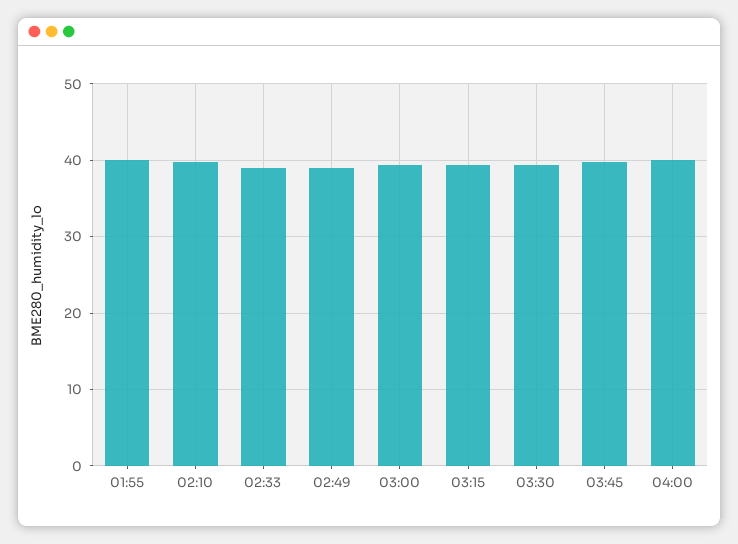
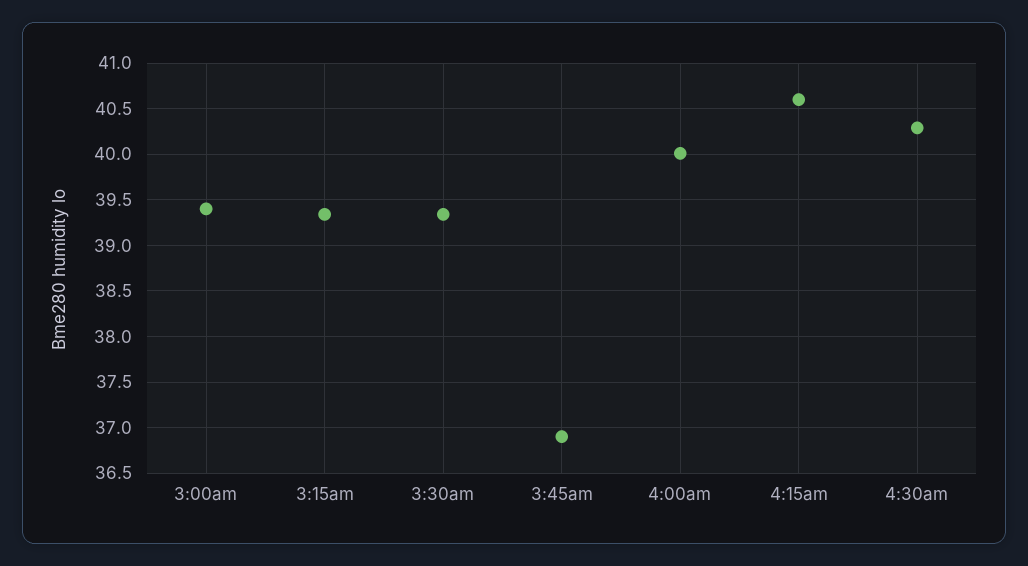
01:55: 40 -> none
02:10: 40 -> none
02:33: 39 -> none
02:49: 39 -> none
03:45: 40 -> 36.9
4:15am: none -> 40.6
4:30am: none -> 40.3

